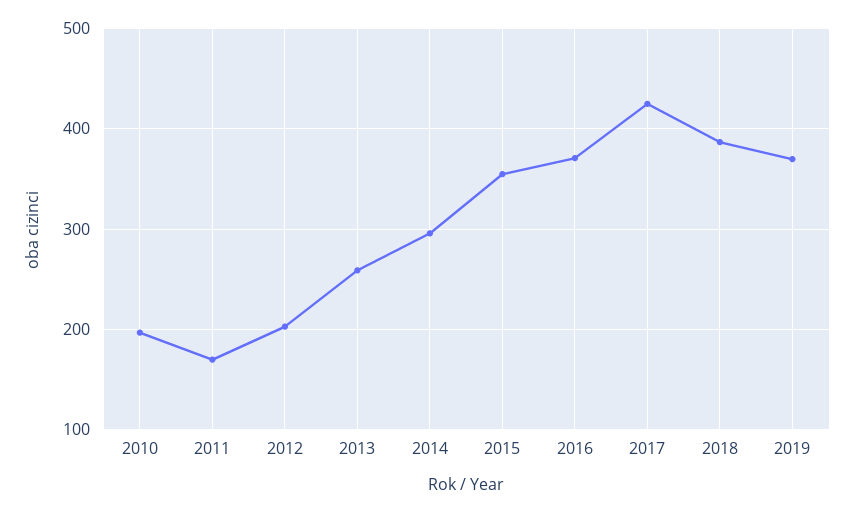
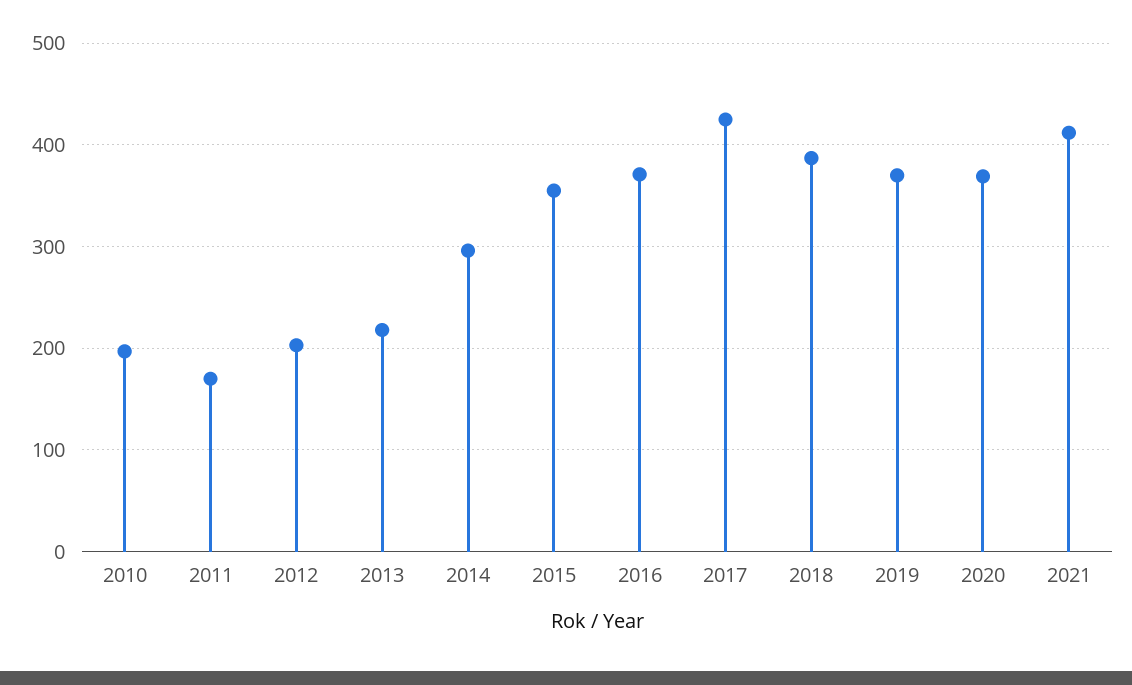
2013: 260 -> 220
2020: none -> 370
2021: none -> 410

